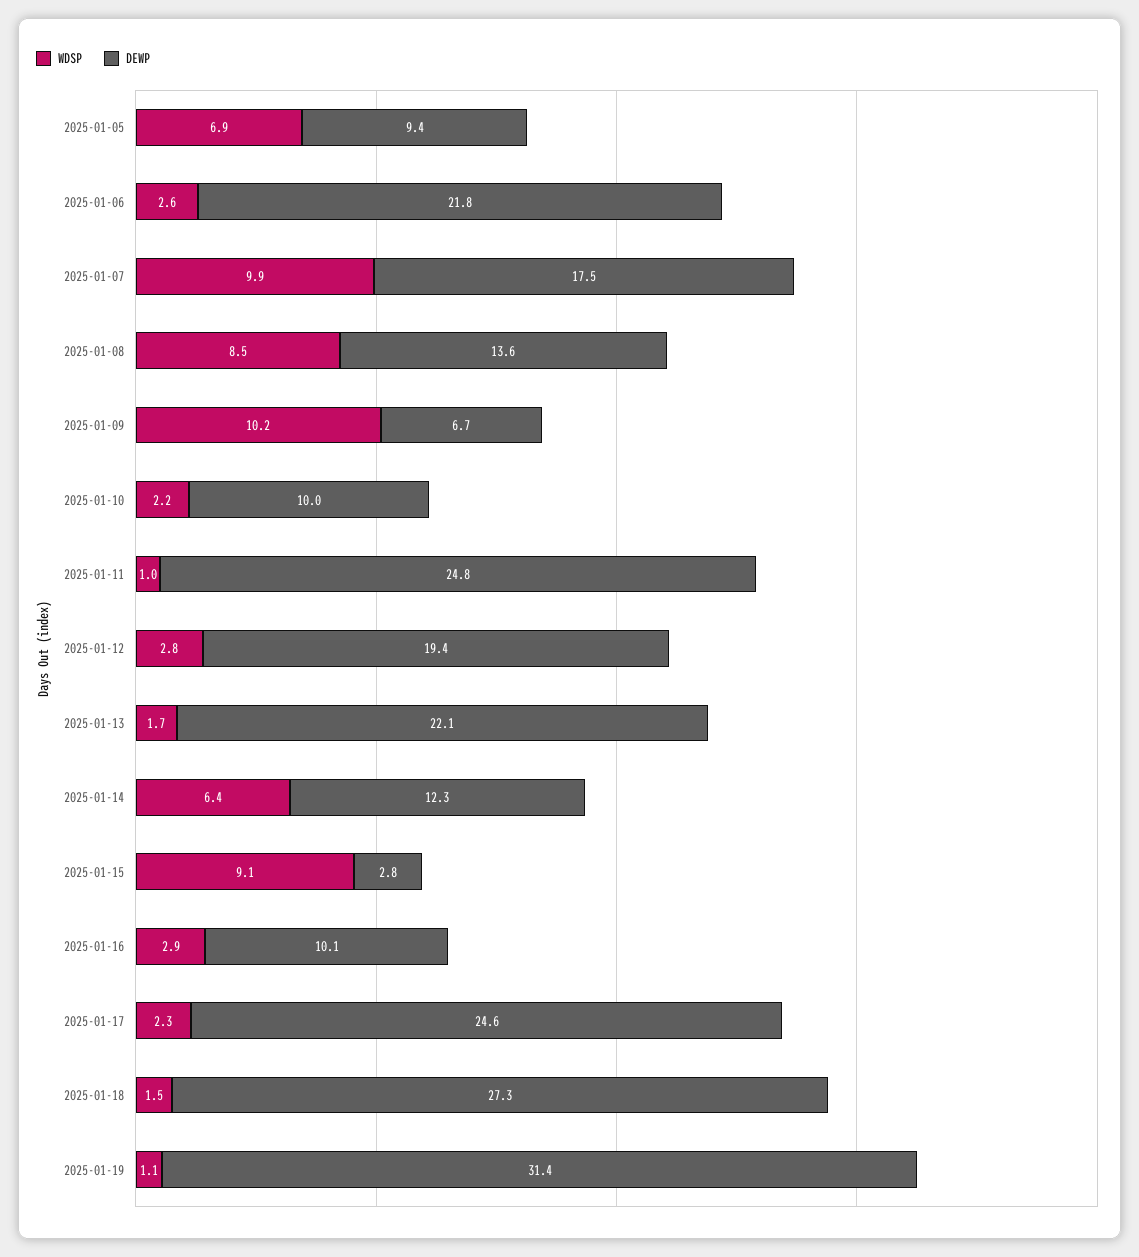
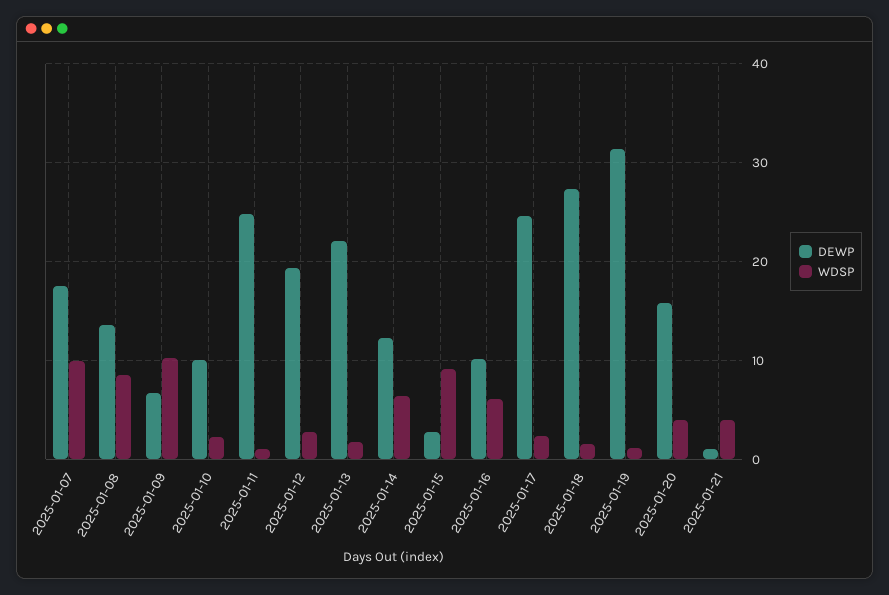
WDSP, 2025-01-05: 6.9 -> none
DEWP, 2025-01-05: 9.4 -> none
WDSP, 2025-01-06: 2.6 -> none
DEWP, 2025-01-06: 21.8 -> none
WDSP, 2025-01-16: 2.9 -> 6
DEWP, 2025-01-20: none -> 16
WDSP, 2025-01-20: none -> 4
DEWP, 2025-01-21: none -> 1
WDSP, 2025-01-21: none -> 4

